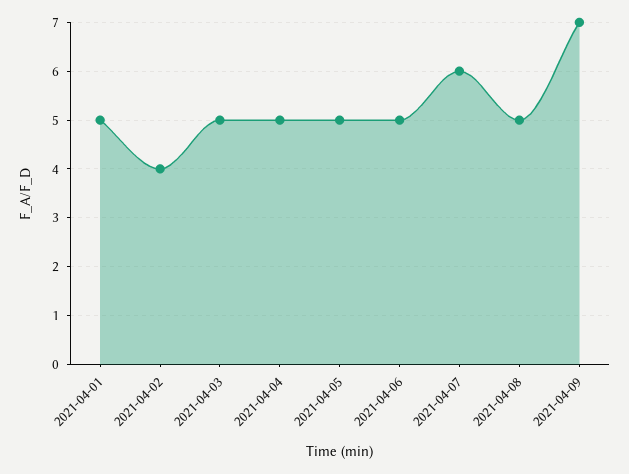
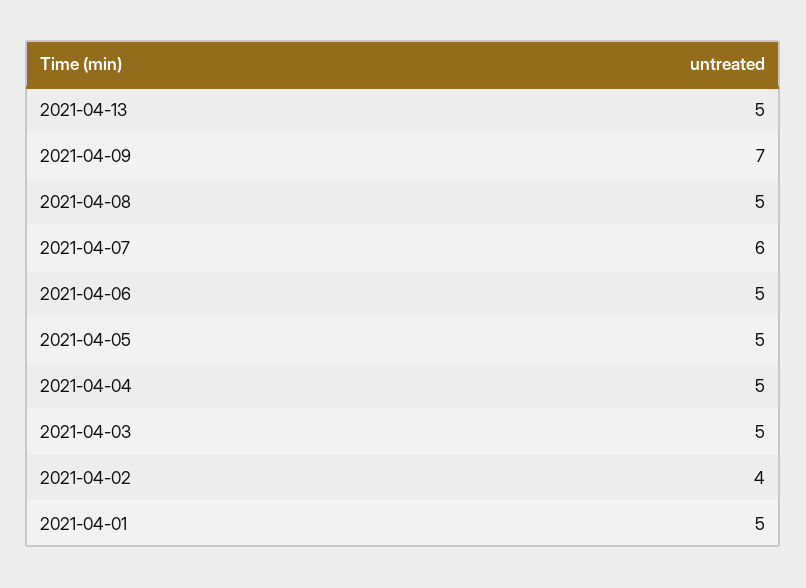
2021-04-13: none -> 5

